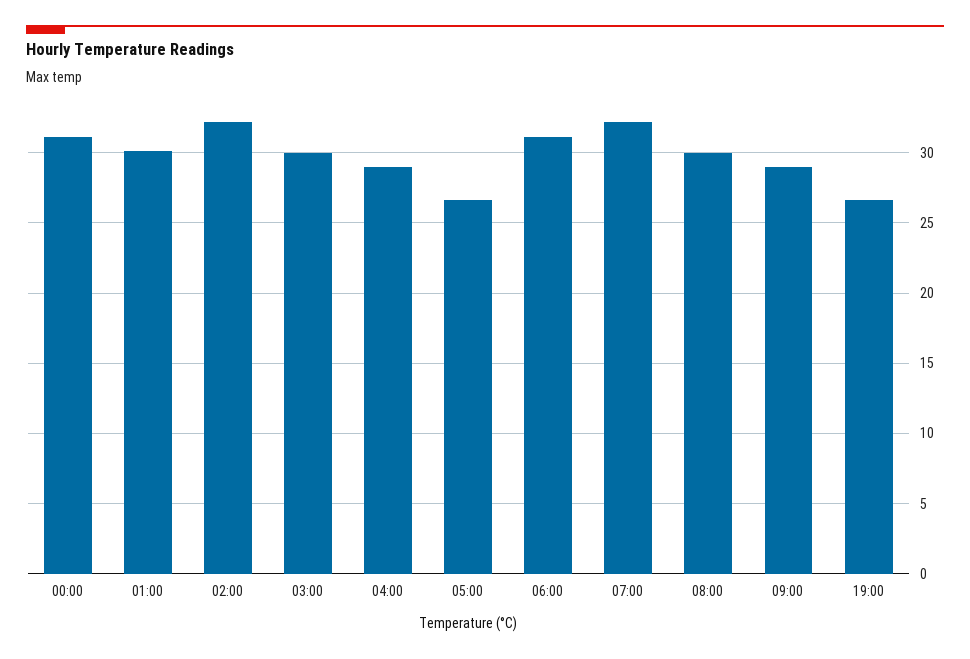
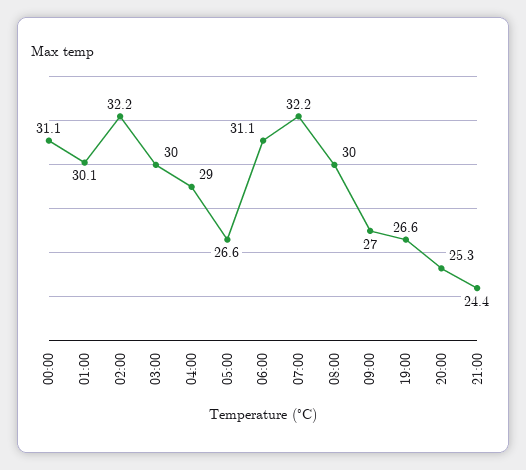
09:00: 29 -> 27
20:00: none -> 25.3
21:00: none -> 24.4

